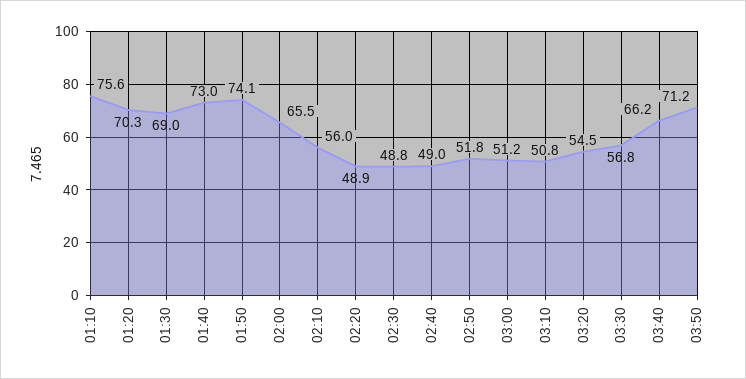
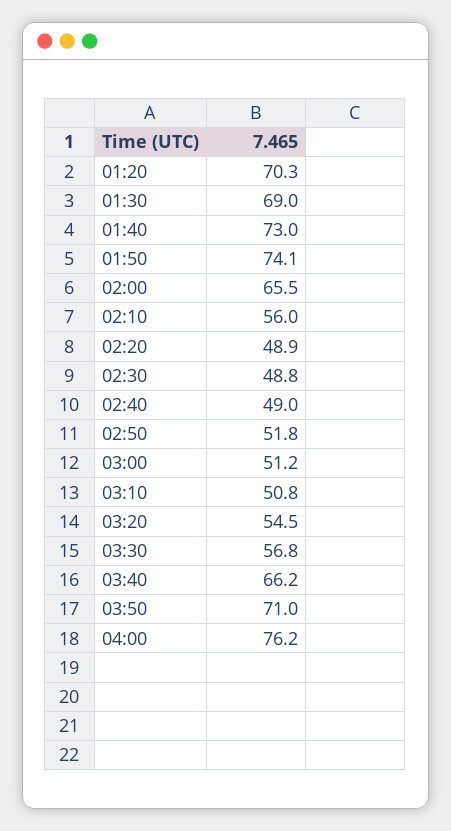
01:10: 75.6 -> none
03:50: 71.2 -> 71
04:00: none -> 76.2

